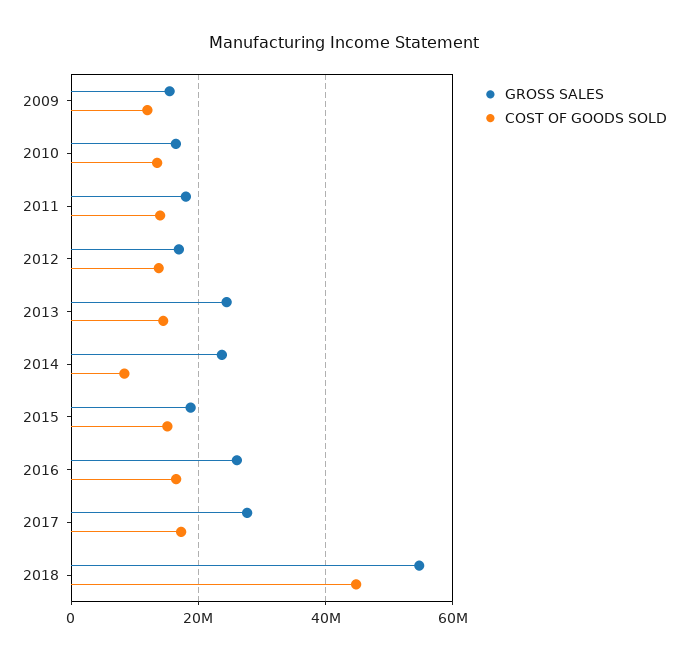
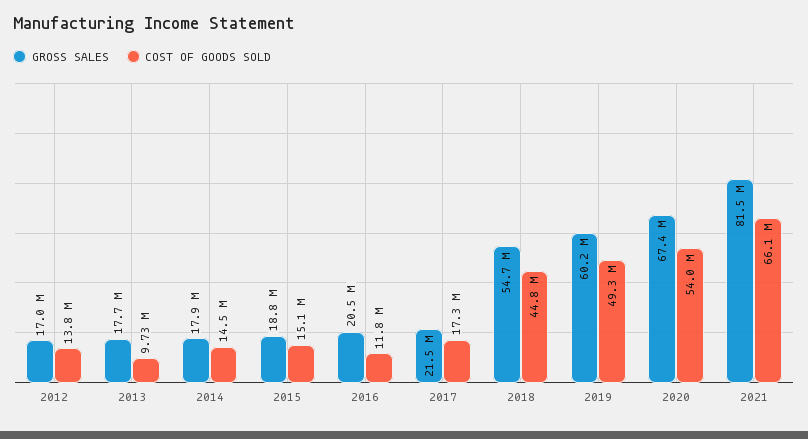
GROSS SALES, 2009: 16000000 -> none
COST OF GOODS SOLD, 2009: 12000000 -> none
GROSS SALES, 2010: 16000000 -> none
COST OF GOODS SOLD, 2010: 14000000 -> none
GROSS SALES, 2011: 18000000 -> none
COST OF GOODS SOLD, 2011: 14000000 -> none
GROSS SALES, 2013: 24000000 -> 17700000
COST OF GOODS SOLD, 2013: 14000000 -> 9730000
GROSS SALES, 2014: 24000000 -> 17900000
COST OF GOODS SOLD, 2014: 8000000 -> 14500000
GROSS SALES, 2016: 26000000 -> 20500000
COST OF GOODS SOLD, 2016: 16000000 -> 11800000
GROSS SALES, 2017: 28000000 -> 21500000
GROSS SALES, 2019: none -> 60200000
COST OF GOODS SOLD, 2019: none -> 49300000
GROSS SALES, 2020: none -> 67400000
COST OF GOODS SOLD, 2020: none -> 54000000
GROSS SALES, 2021: none -> 81500000
COST OF GOODS SOLD, 2021: none -> 66100000

